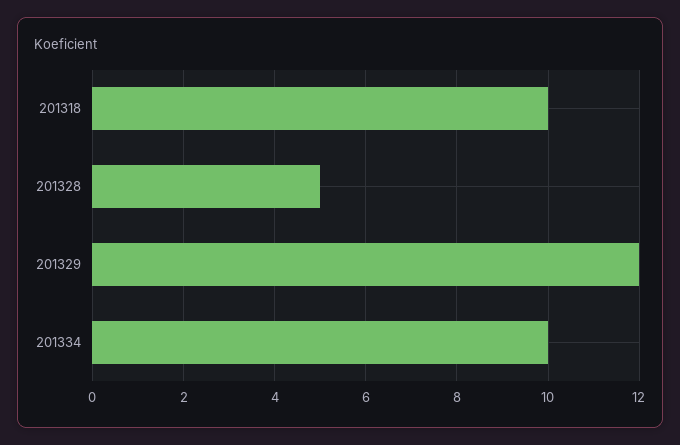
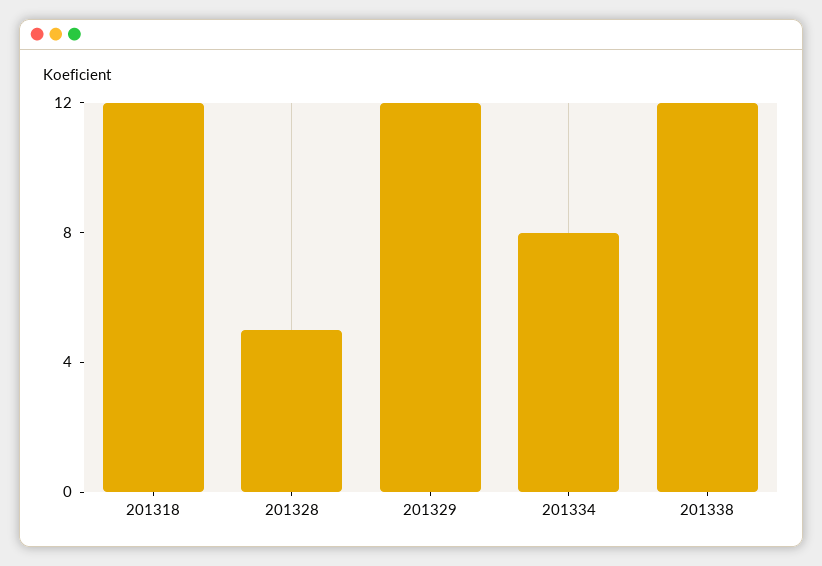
201318: 10 -> 12
201334: 10 -> 8
201338: none -> 12

